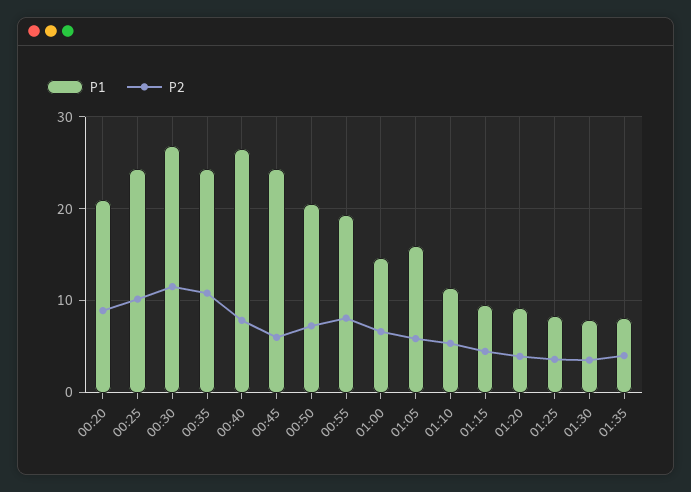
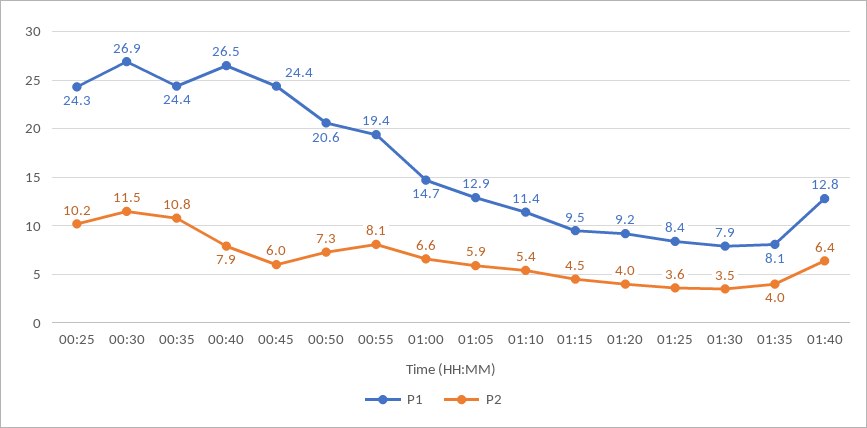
P1, 00:20: 21 -> none
P2, 00:20: 9 -> none
P1, 01:05: 16 -> 12.9
P1, 01:40: none -> 12.8
P2, 01:40: none -> 6.4

